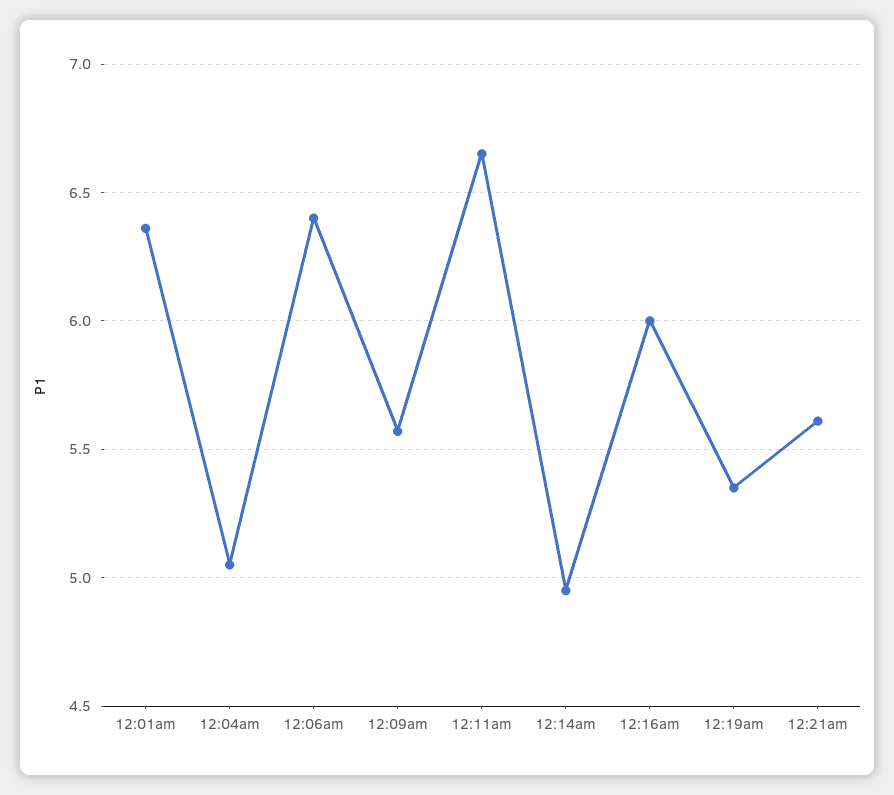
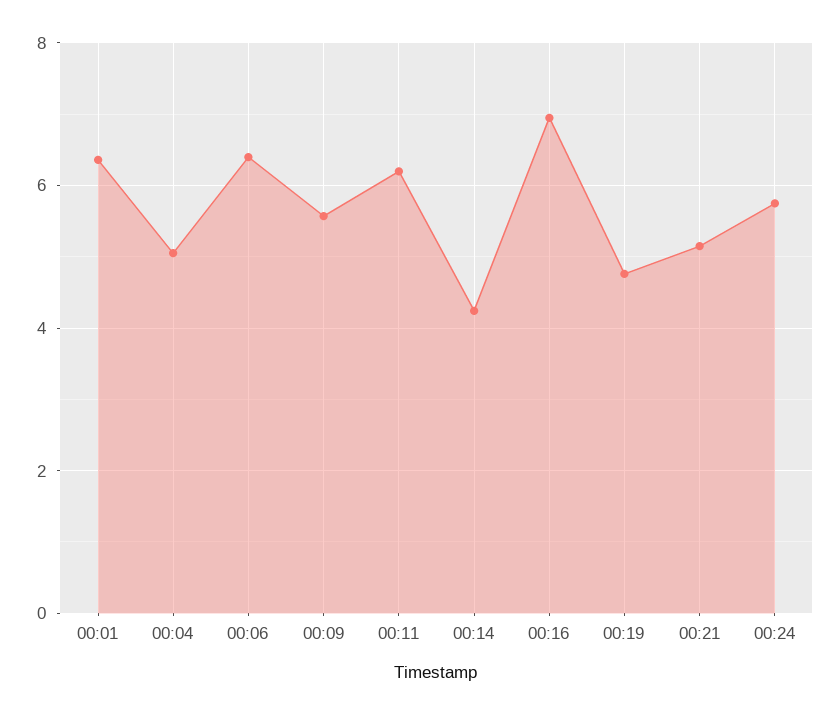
12:11am: 6.65 -> 6.2
12:14am: 4.95 -> 4.2
12:16am: 6 -> 7
12:19am: 5.35 -> 4.8
12:21am: 5.6 -> 5.2
00:24: none -> 5.8

